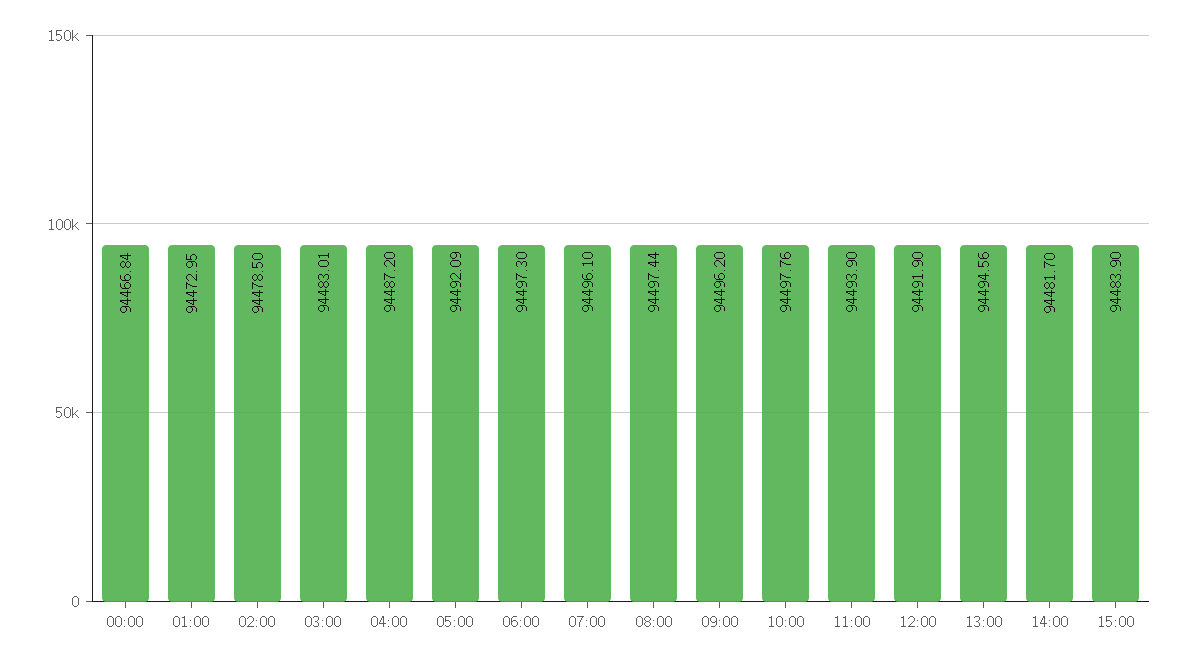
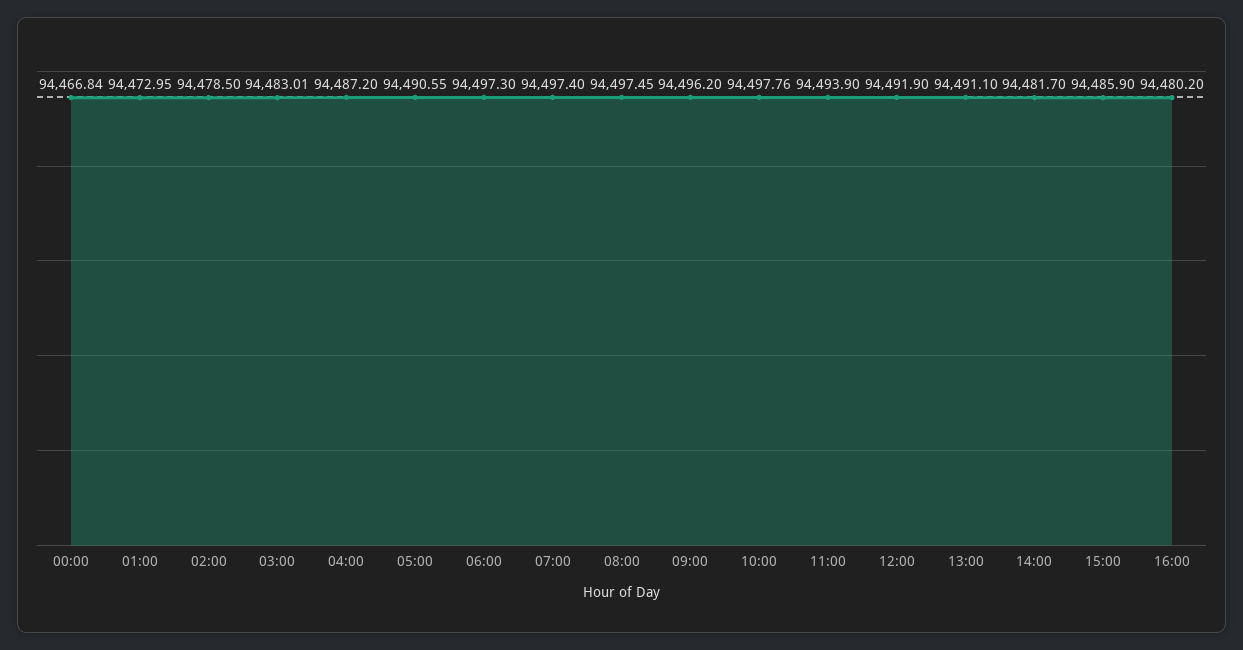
05:00: 94492.09 -> 94490.55
07:00: 94496.1 -> 94497.4
08:00: 94497.44 -> 94497.45
13:00: 94494.56 -> 94491.1
15:00: 94483.9 -> 94485.9
16:00: none -> 94480.2

